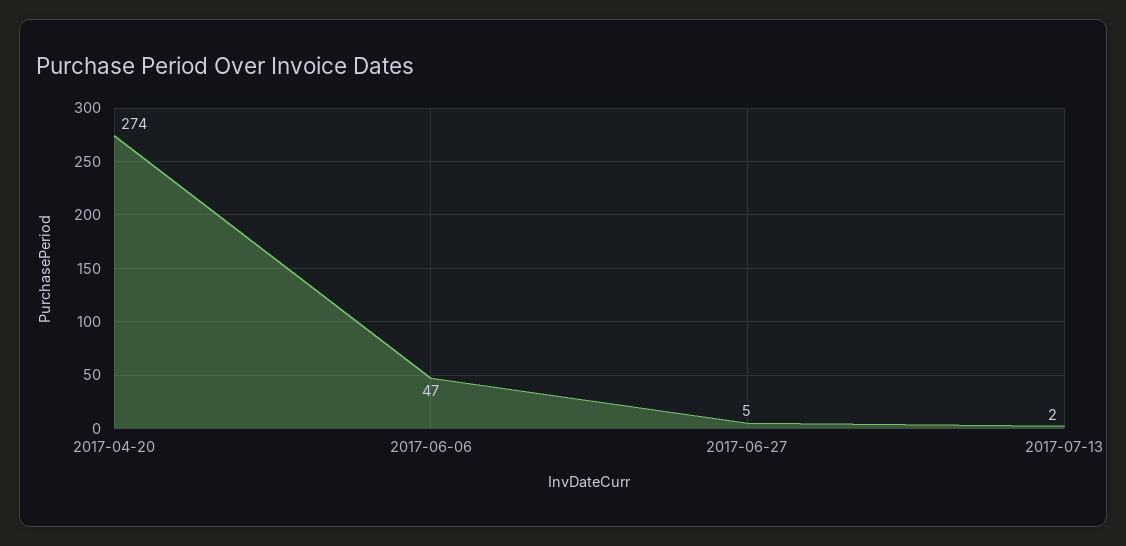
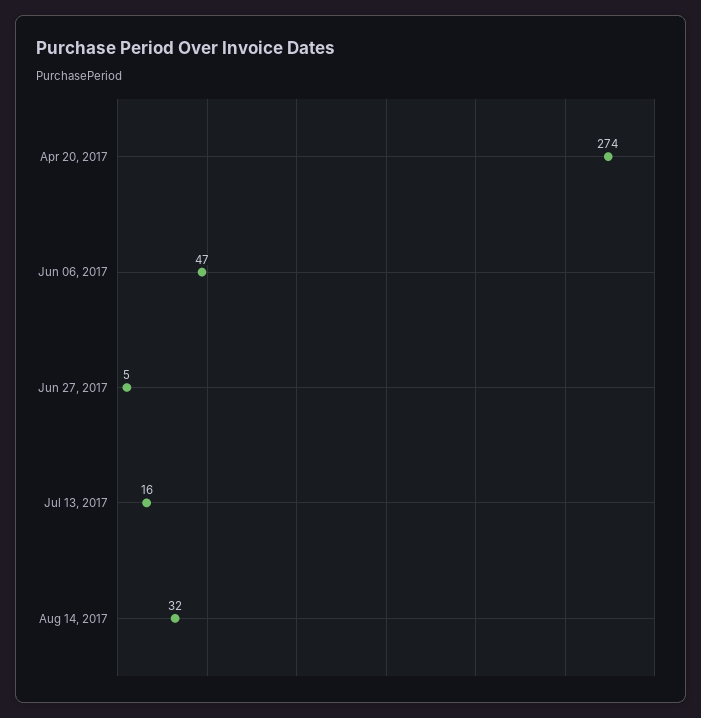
2017-07-13: 2 -> 16
Aug 14, 2017: none -> 32

